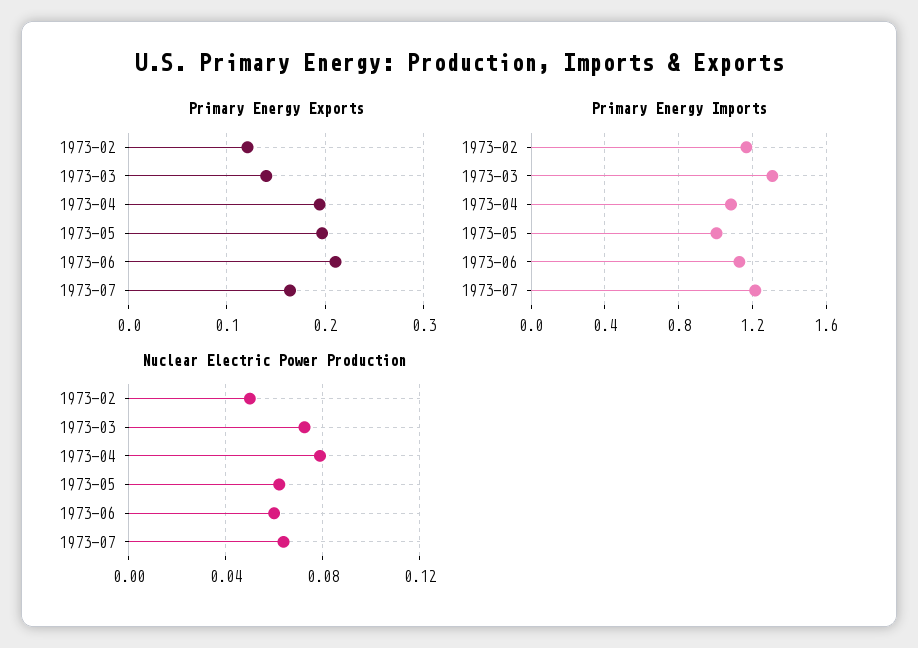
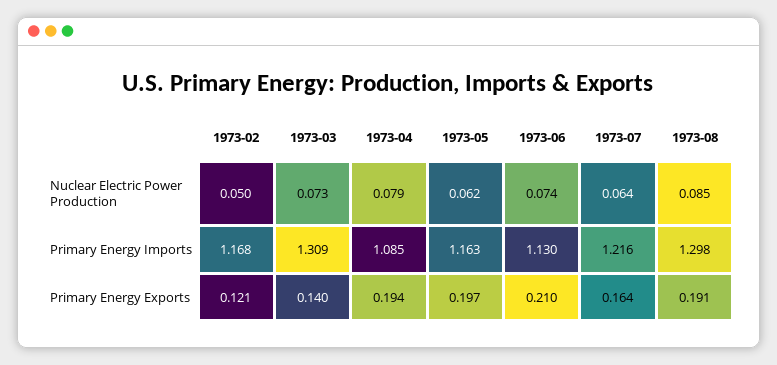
Primary Energy Imports, 1973-05: 1 -> 1.163
Nuclear Electric Power Production, 1973-06: 0.06 -> 0.074
Nuclear Electric Power Production, 1973-08: none -> 0.085
Primary Energy Imports, 1973-08: none -> 1.298
Primary Energy Exports, 1973-08: none -> 0.191

